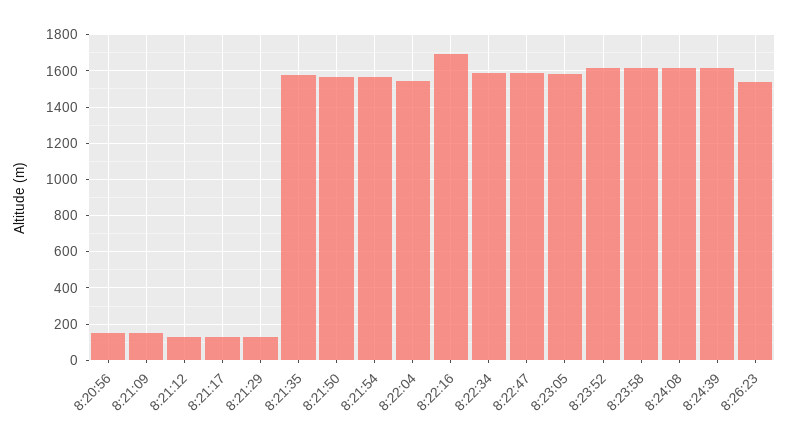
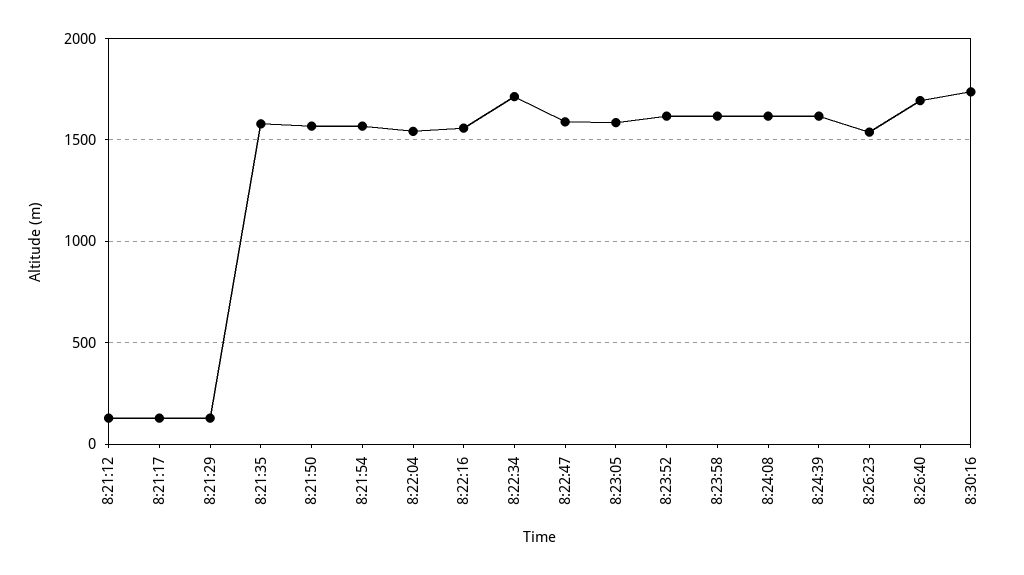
8:20:56: 150 -> none
8:21:09: 150 -> none
8:22:16: 1700 -> 1550
8:22:34: 1600 -> 1700
8:26:40: none -> 1700
8:30:16: none -> 1750

